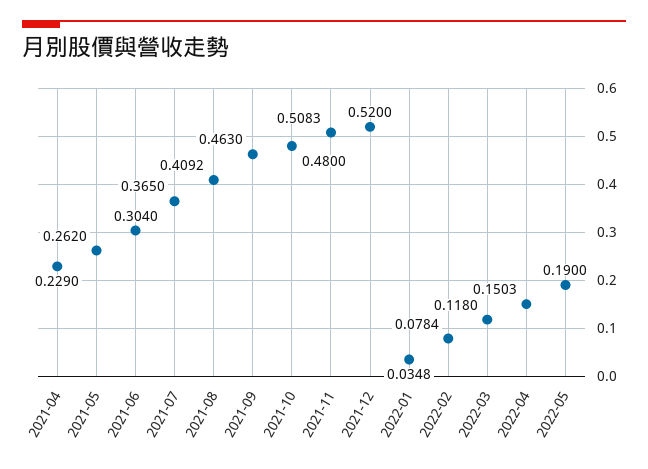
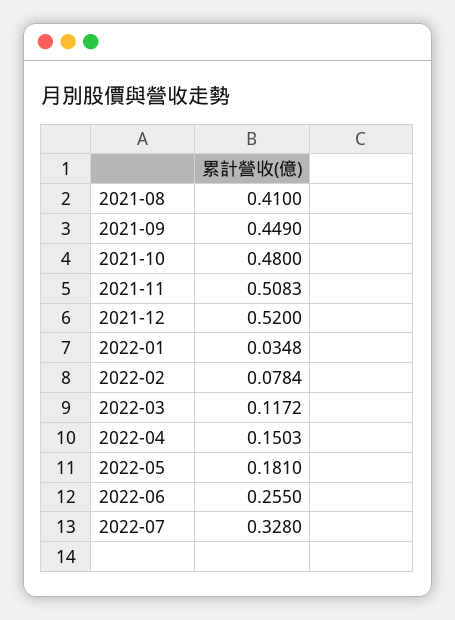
2021-04: 0.229 -> none
2021-05: 0.262 -> none
2021-06: 0.304 -> none
2021-07: 0.365 -> none
2021-08: 0.4092 -> 0.41
2021-09: 0.463 -> 0.449
2022-03: 0.118 -> 0.1172
2022-05: 0.19 -> 0.181
2022-06: none -> 0.255
2022-07: none -> 0.328

